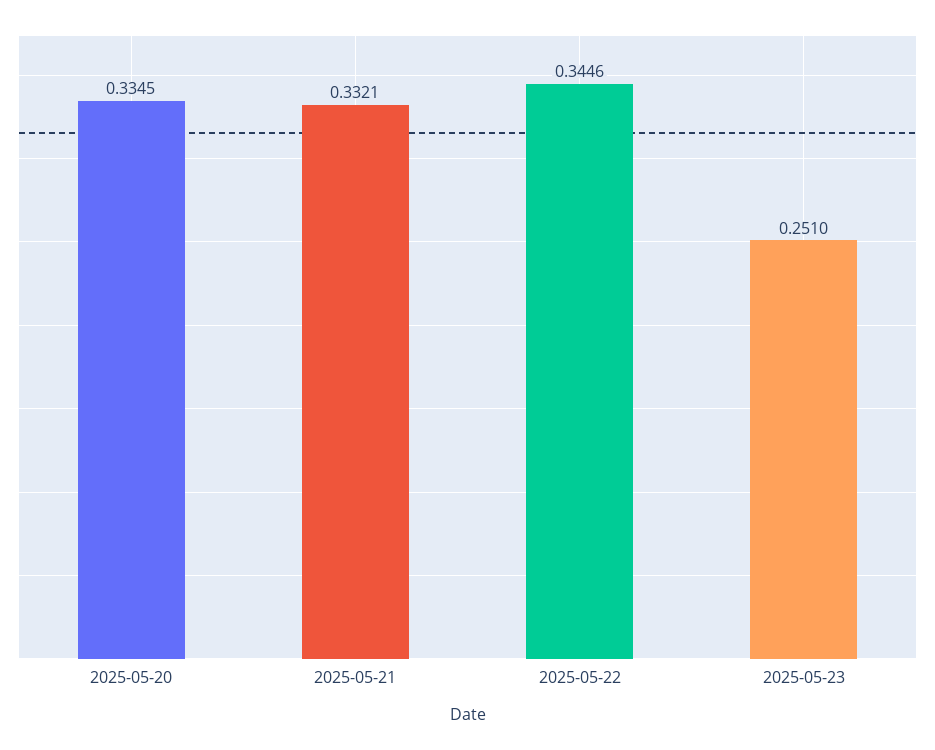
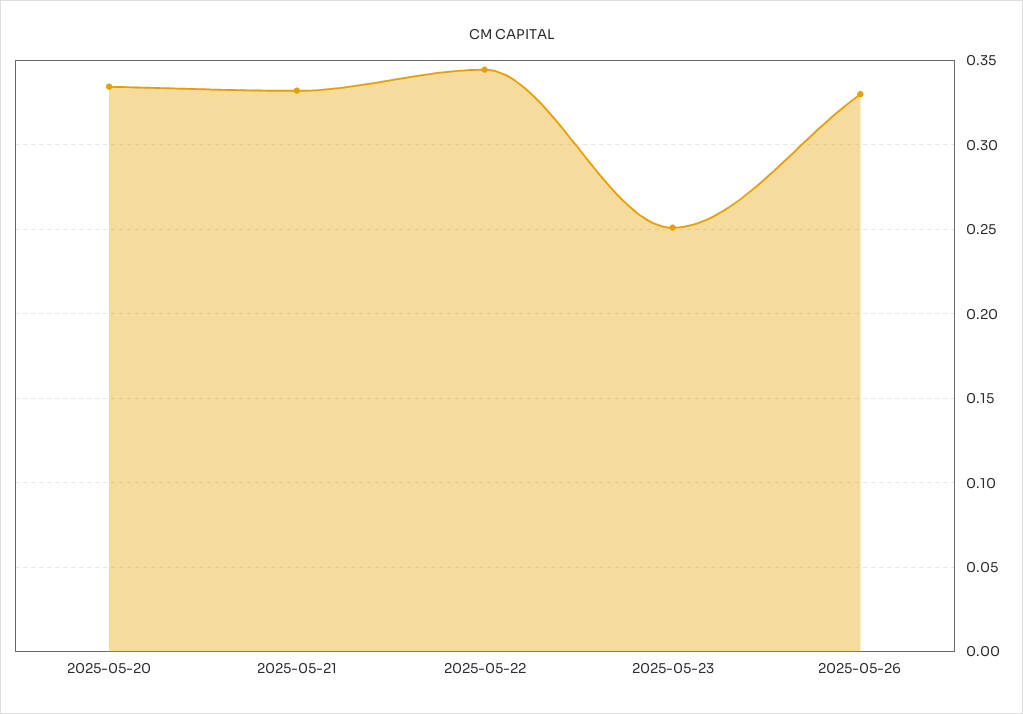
2025-05-26: none -> 0.33

